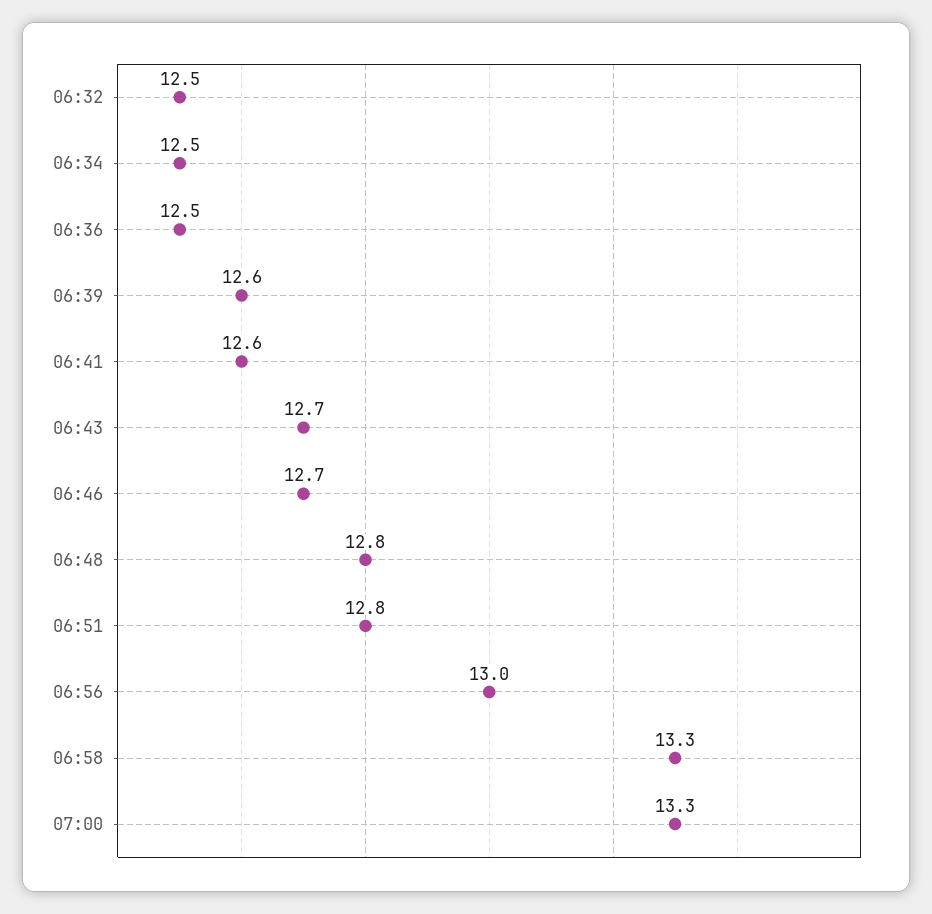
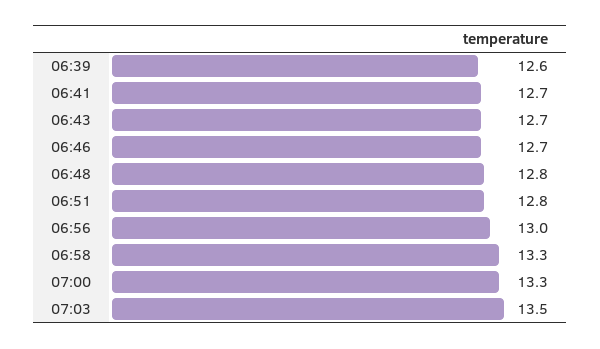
06:32: 12.5 -> none
06:34: 12.5 -> none
06:36: 12.5 -> none
06:41: 12.6 -> 12.7
07:03: none -> 13.5

